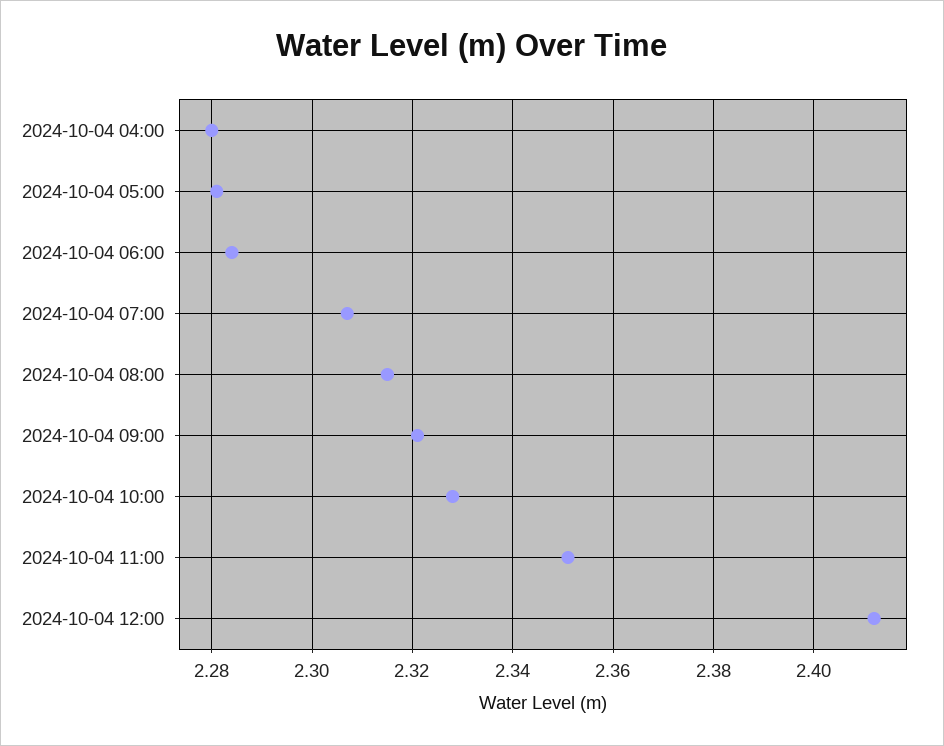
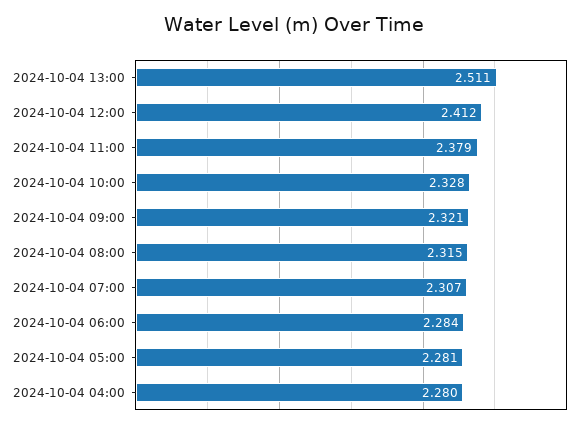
2024-10-04 11:00: 2.35 -> 2.379
2024-10-04 13:00: none -> 2.511

